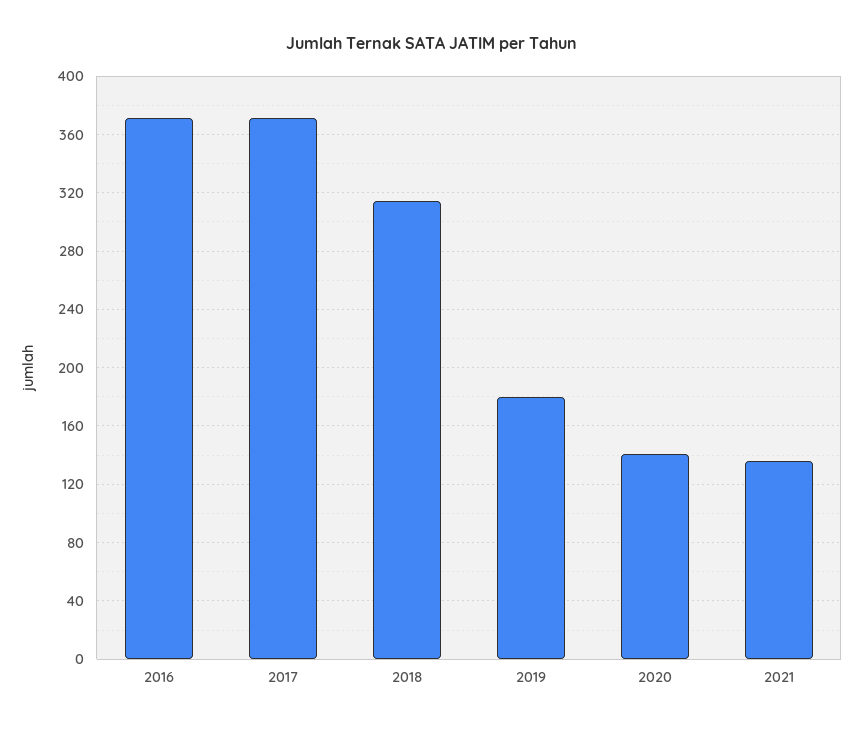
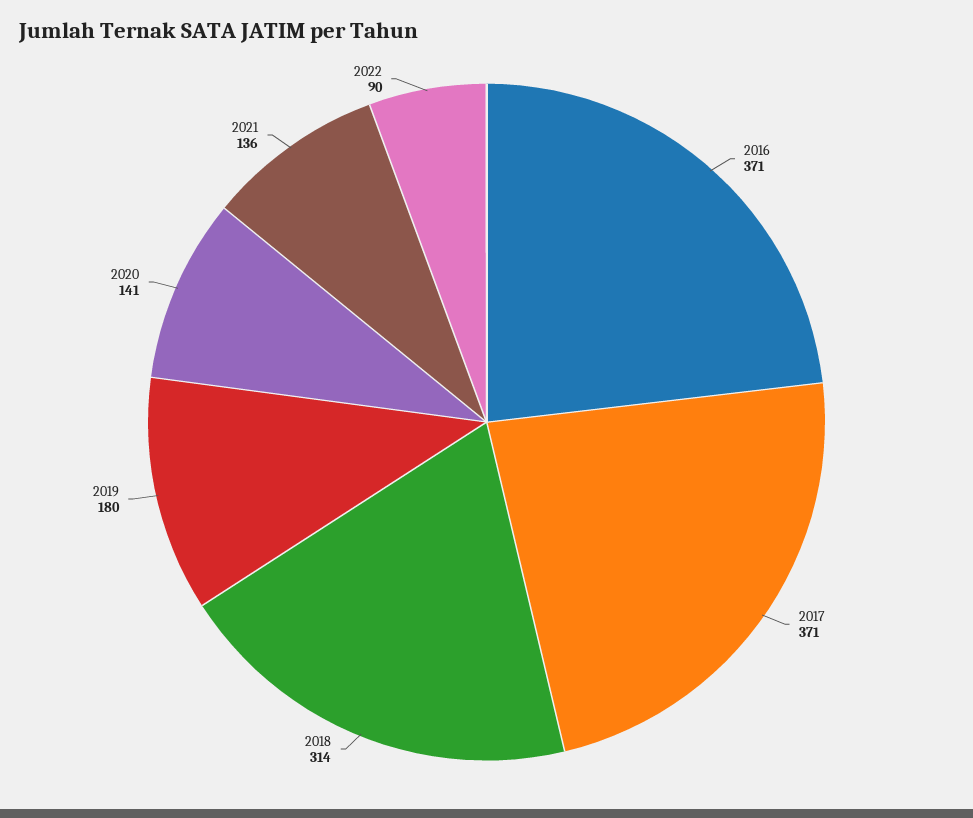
2022: none -> 90

